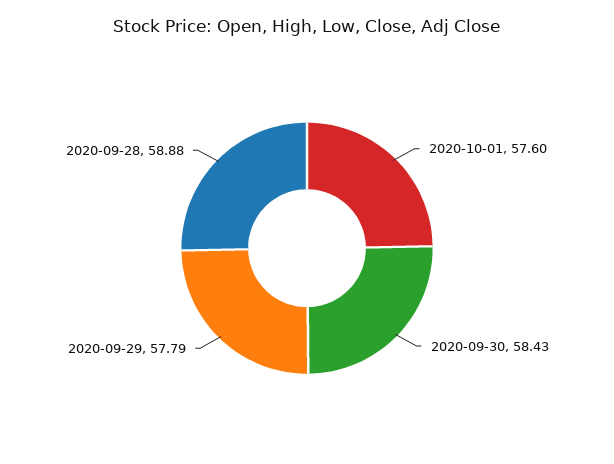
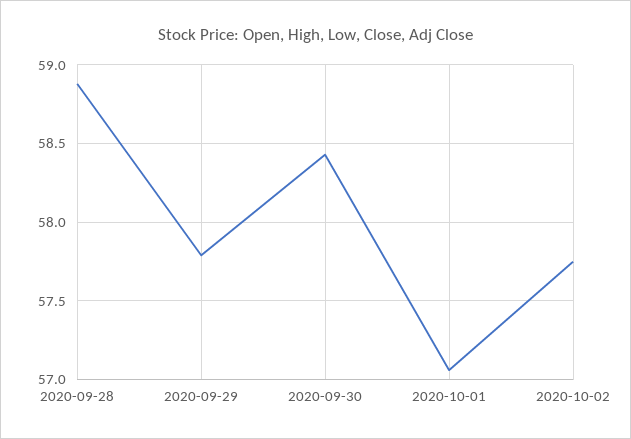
2020-10-01: 57.6 -> 57.05
2020-10-02: none -> 57.75

